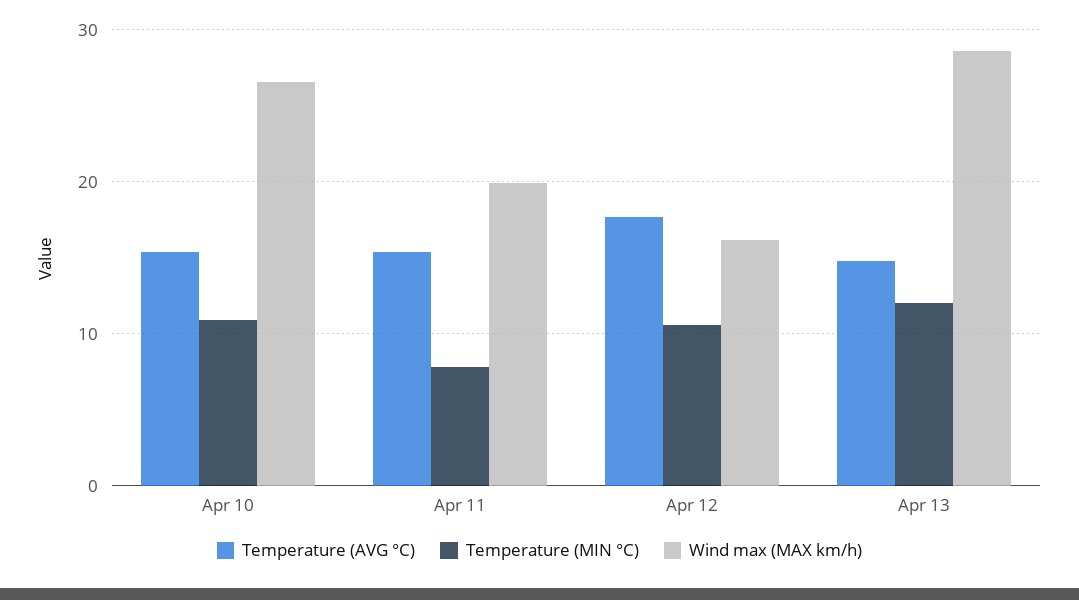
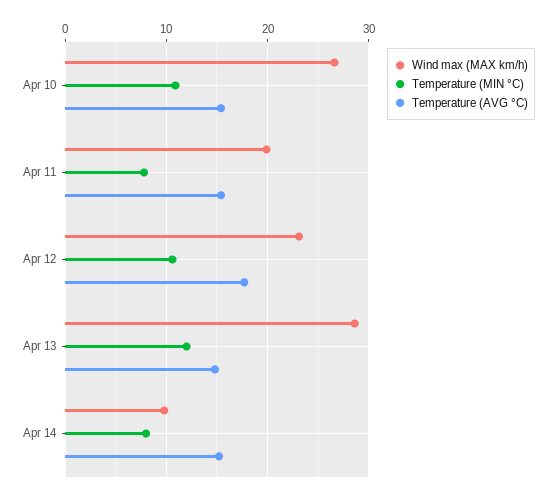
Wind max (MAX km/h), Apr 12: 16 -> 23
Wind max (MAX km/h), Apr 14: none -> 10
Temperature (MIN °C), Apr 14: none -> 8
Temperature (AVG °C), Apr 14: none -> 15

